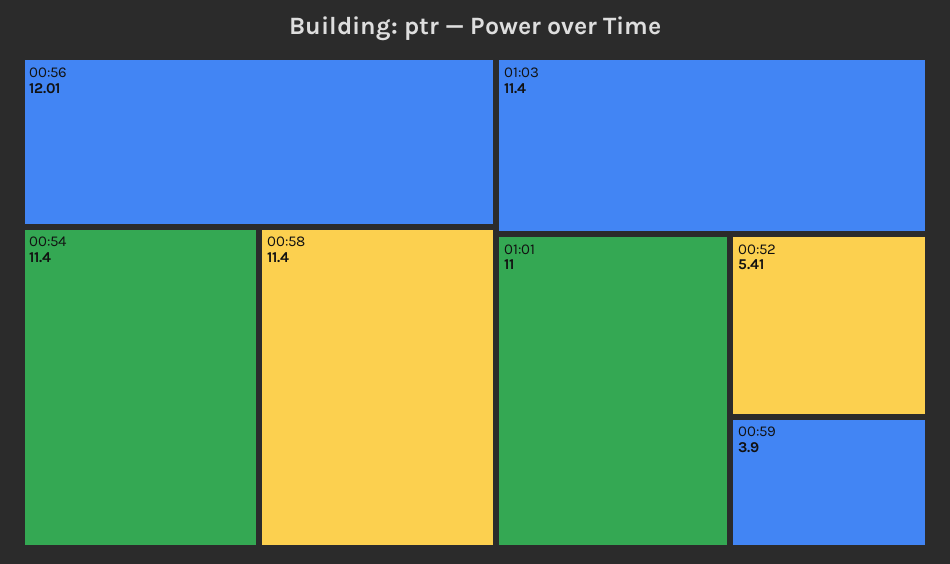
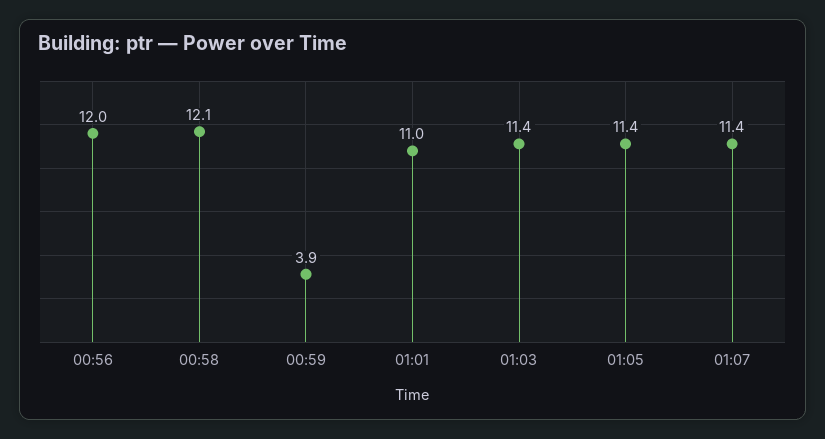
00:54: 11.4 -> none
00:58: 11.4 -> 12.1
00:52: 5.41 -> none
01:05: none -> 11.4
01:07: none -> 11.4

